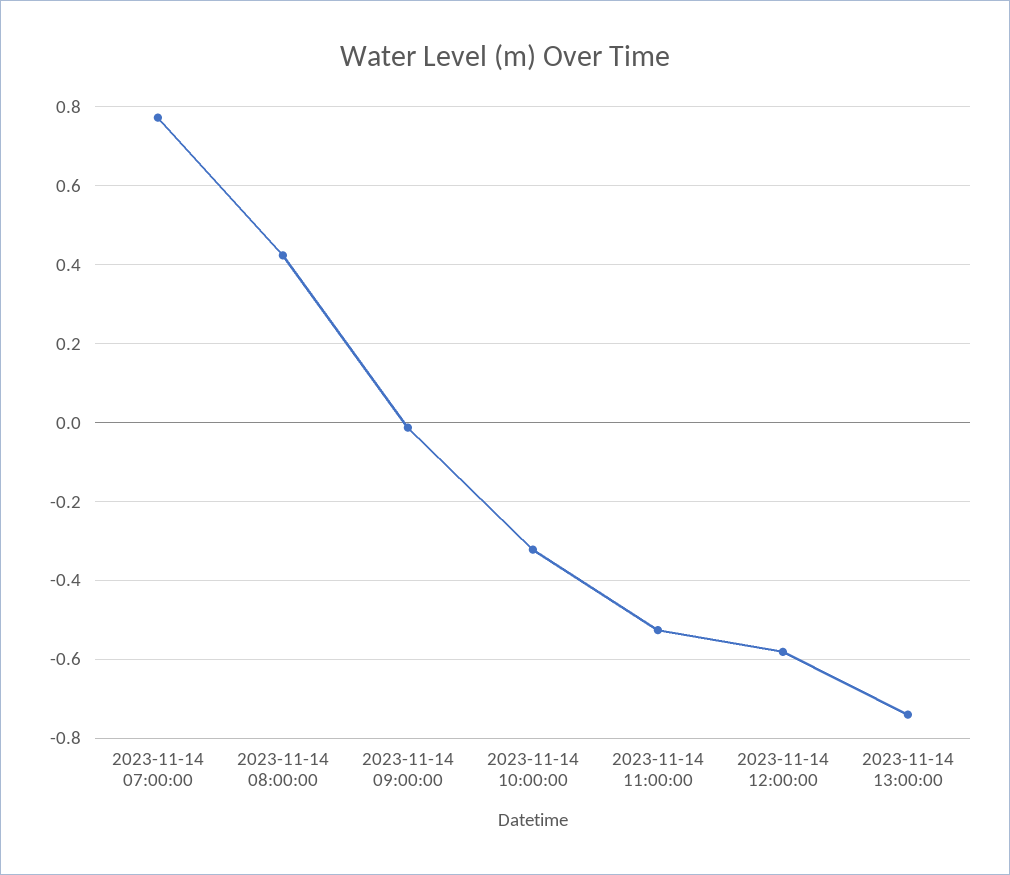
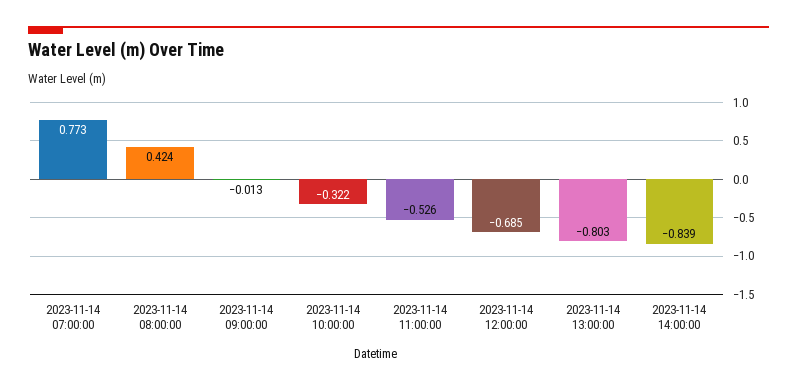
2023-11-14 12:00:00: -0.58 -> -0.685
2023-11-14 13:00:00: -0.74 -> -0.803
2023-11-14 14:00:00: none -> -0.839

